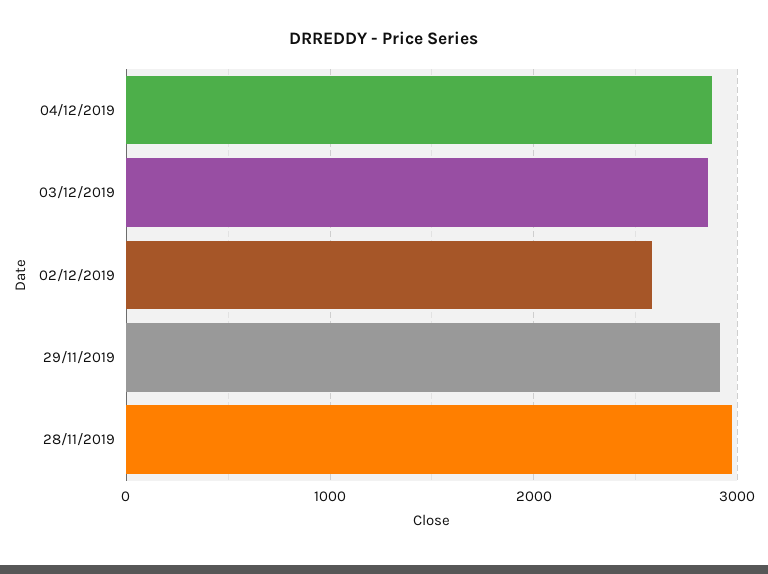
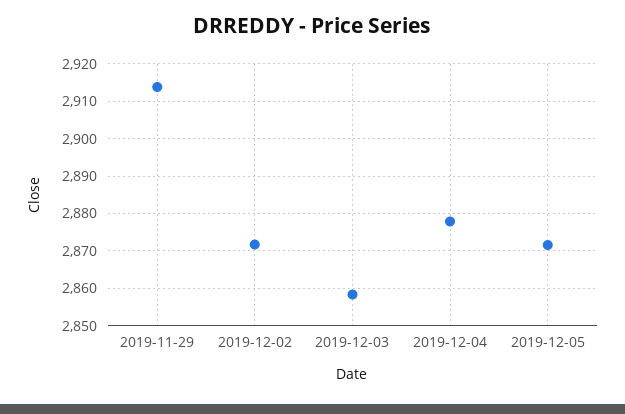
02/12/2019: 2600 -> 2872
28/11/2019: 3000 -> none
2019-12-05: none -> 2872

